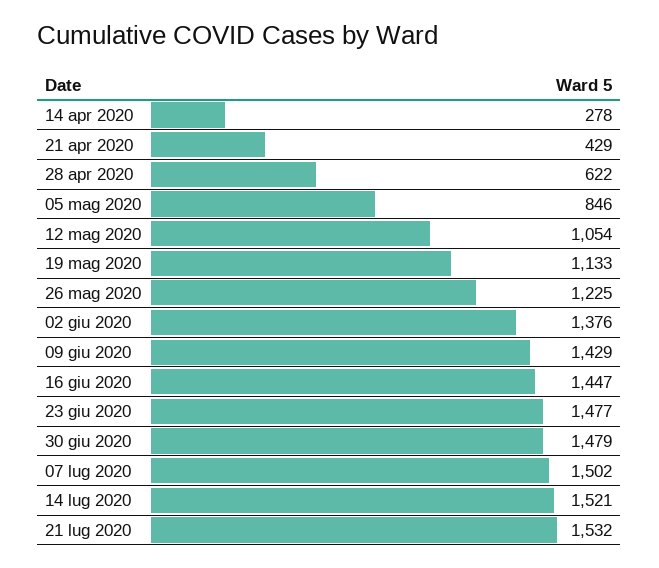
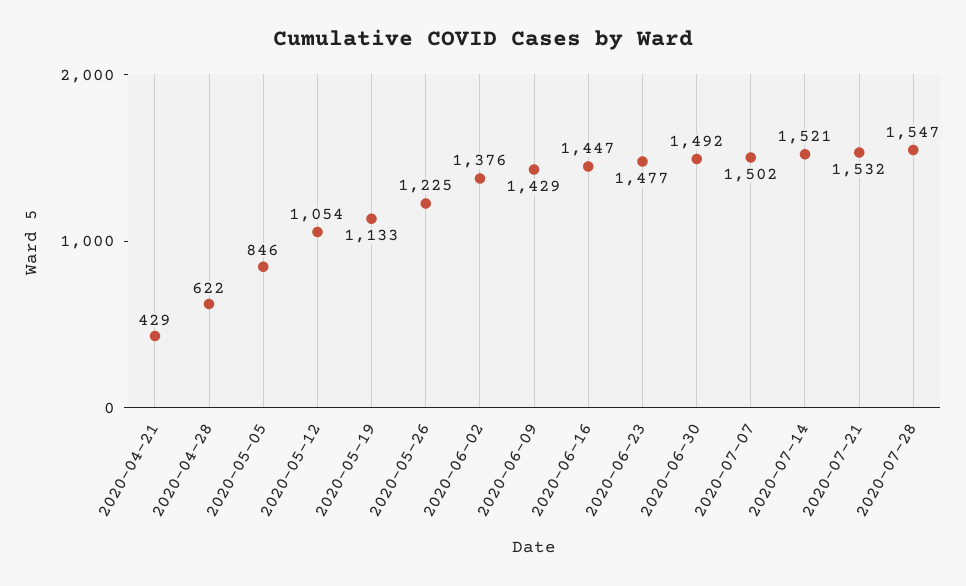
14 apr 2020: 278 -> none
30 giu 2020: 1479 -> 1492
2020-07-28: none -> 1547

